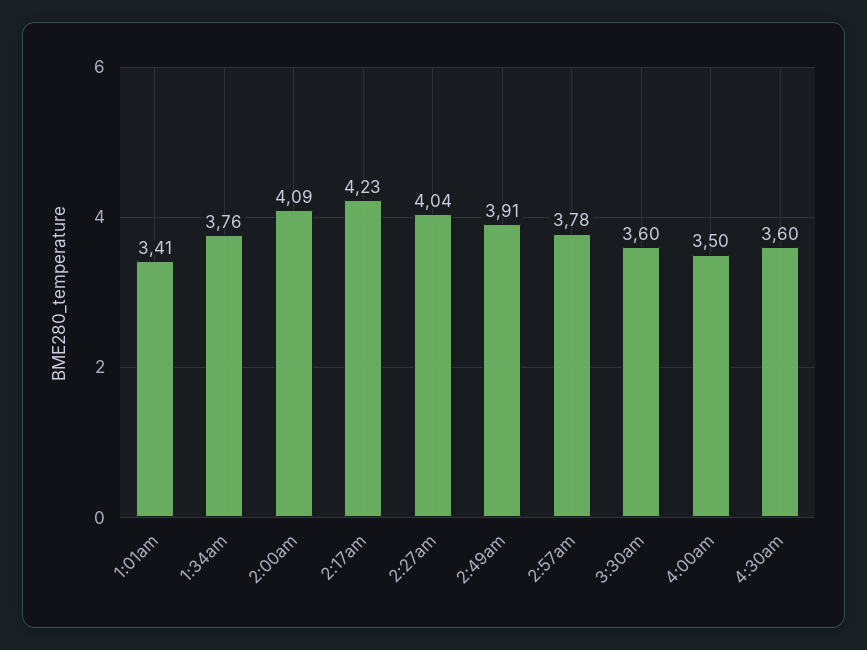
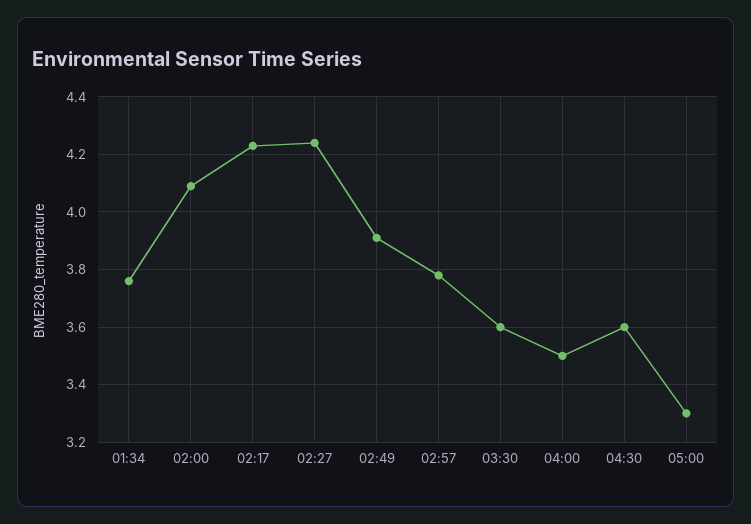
1:01am: 3.41 -> none
2:27am: 4.04 -> 4.25
05:00: none -> 3.3

